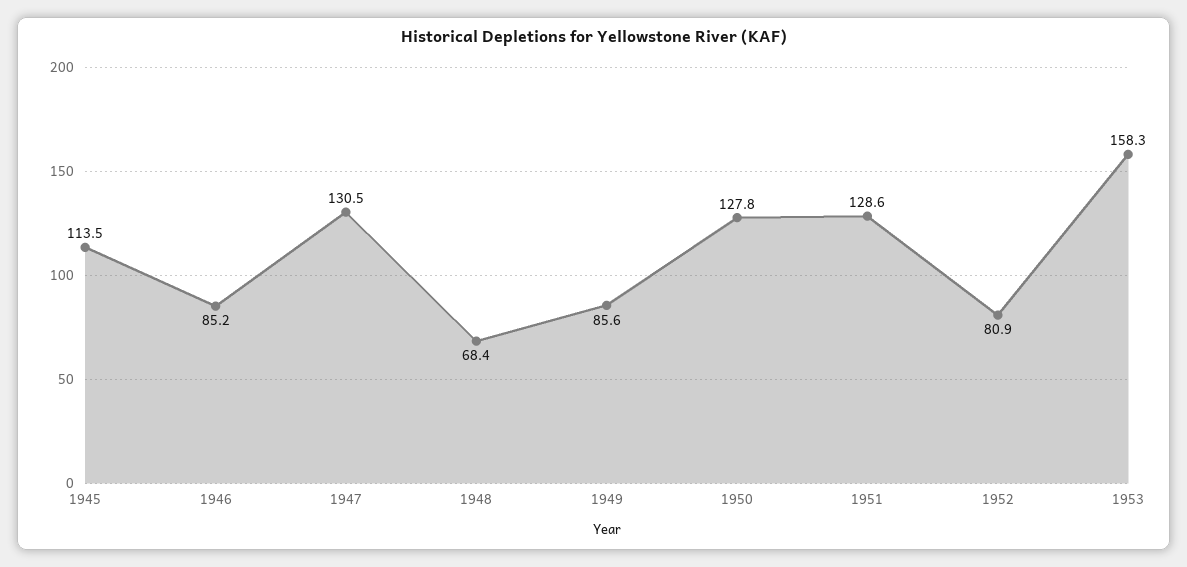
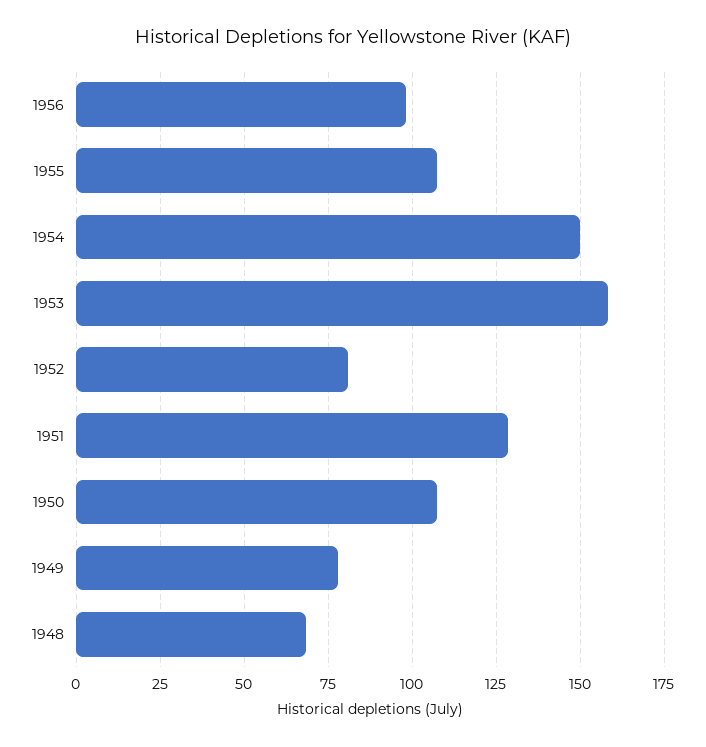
1945: 113.5 -> none
1946: 85.2 -> none
1947: 130.5 -> none
1949: 85.6 -> 77.5
1950: 127.8 -> 107.5
1956: none -> 97.5
1955: none -> 107.5
1954: none -> 150

